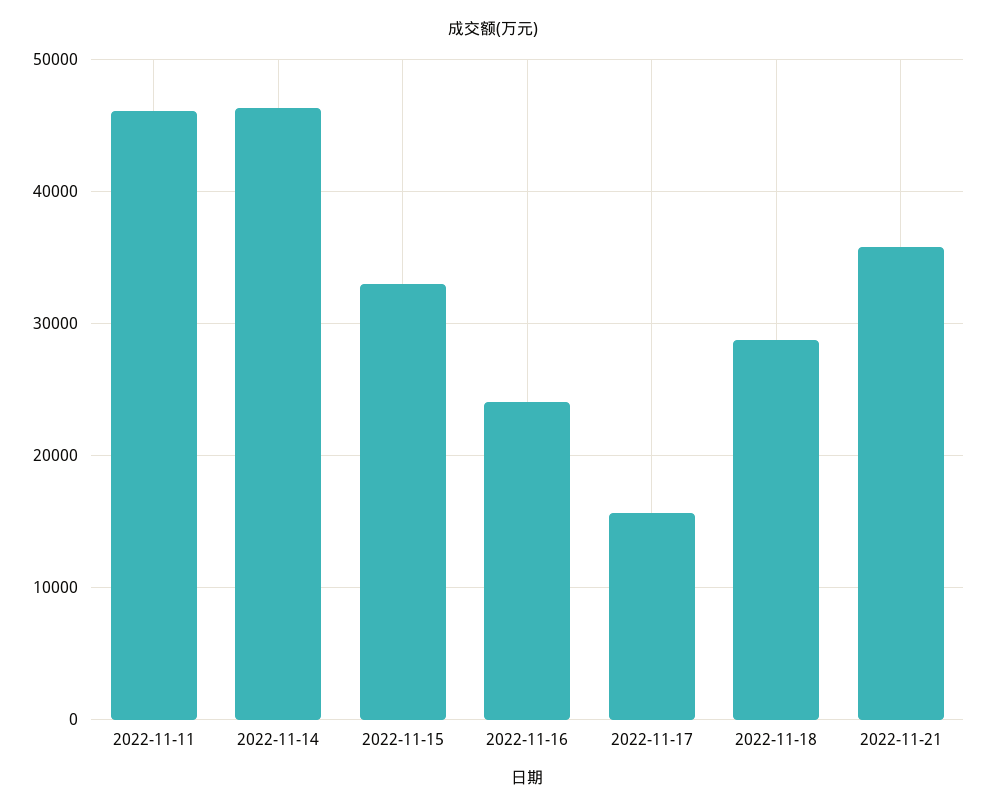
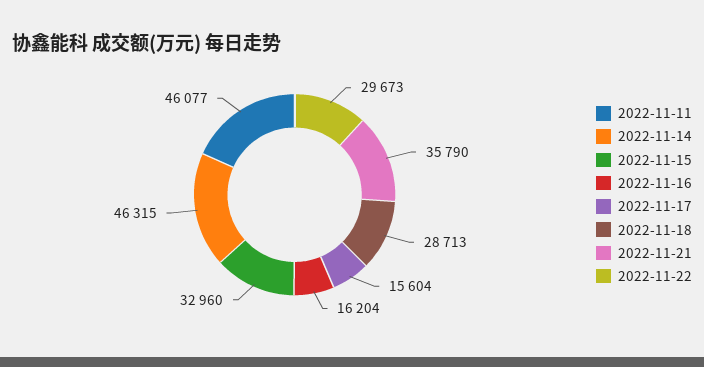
2022-11-16: 24000 -> 16204
2022-11-22: none -> 29673

